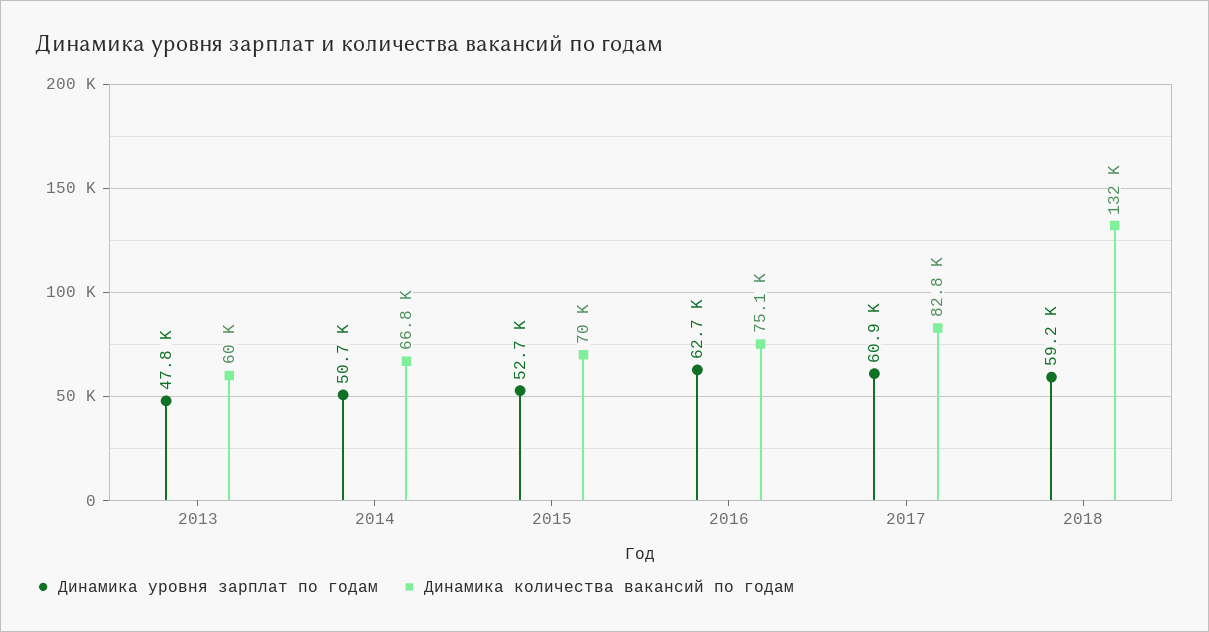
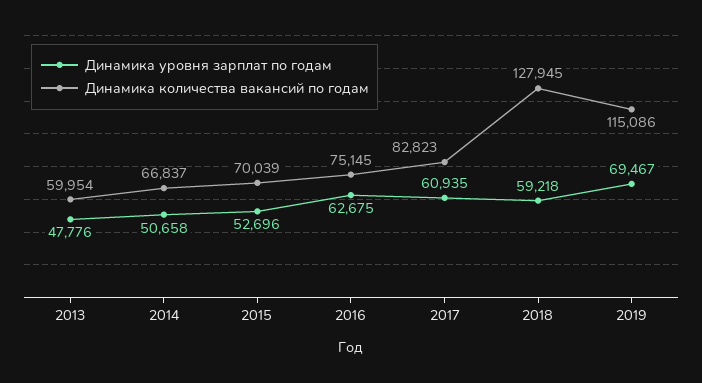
Динамика количества вакансий по годам, 2018: 132000 -> 127945
Динамика уровня зарплат по годам, 2019: none -> 69467
Динамика количества вакансий по годам, 2019: none -> 115086

